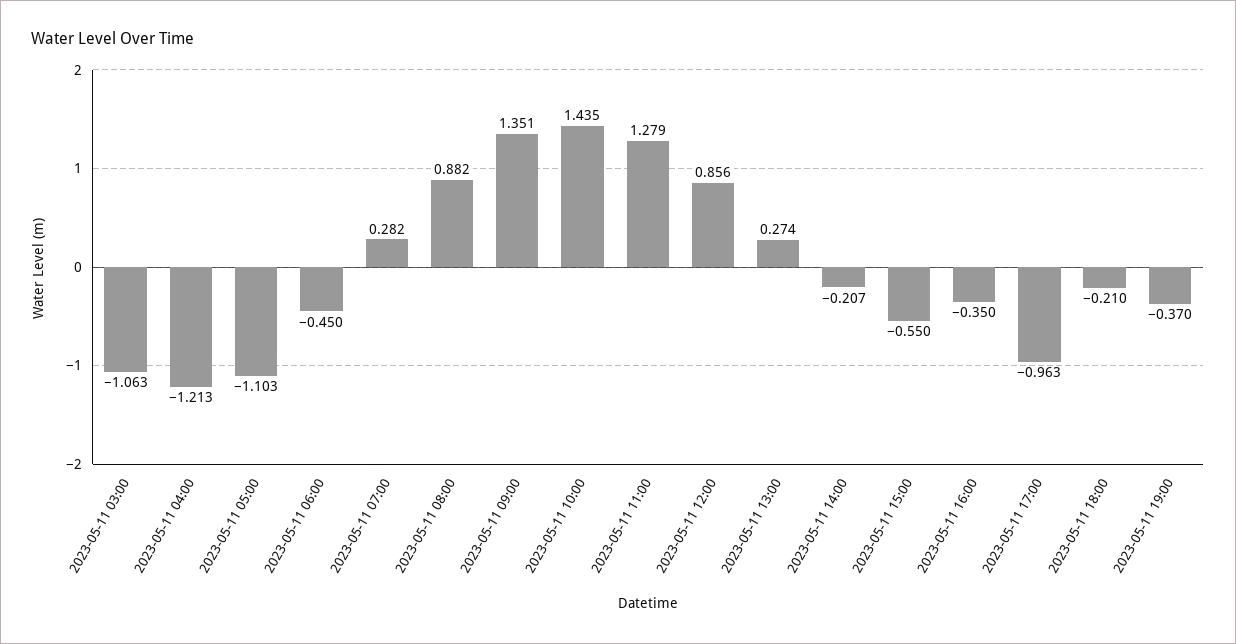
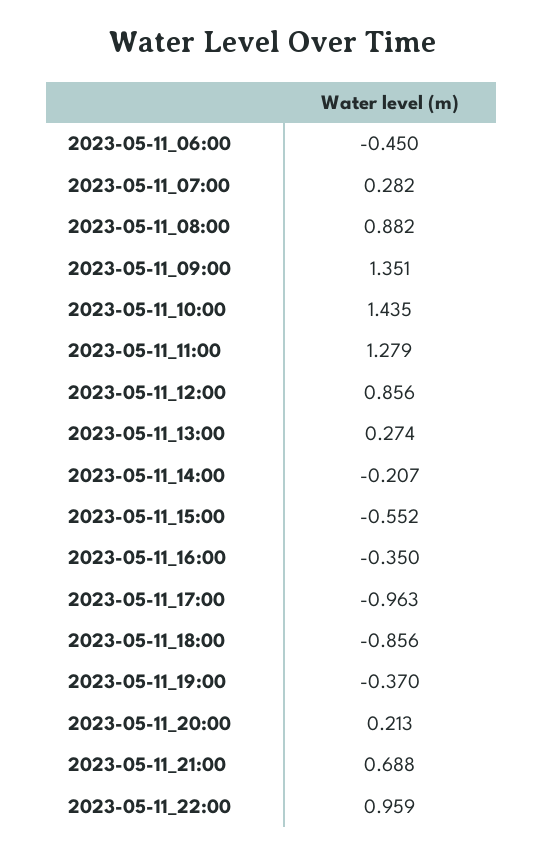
2023-05-11 03:00: -1.063 -> none
2023-05-11 04:00: -1.213 -> none
2023-05-11 05:00: -1.103 -> none
2023-05-11 15:00: -0.55 -> -0.552
2023-05-11 18:00: -0.21 -> -0.856
2023-05-11_20:00: none -> 0.213
2023-05-11_21:00: none -> 0.688
2023-05-11_22:00: none -> 0.959

